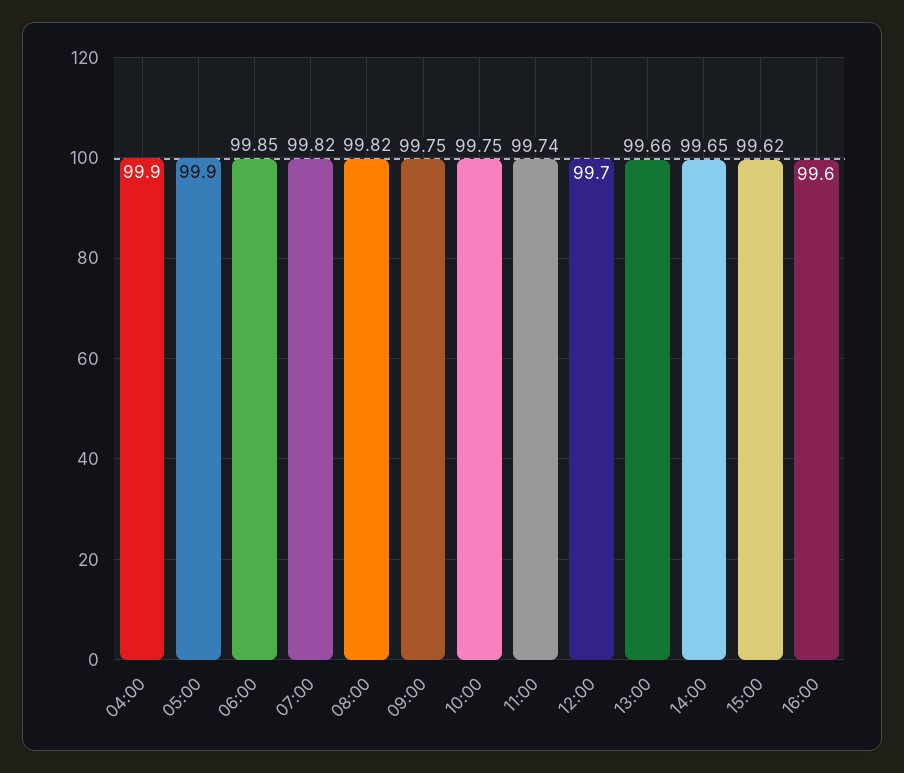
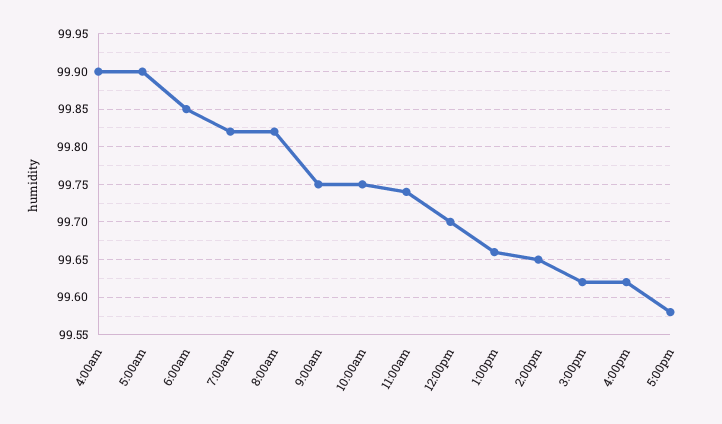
16:00: 99.6 -> 99.62
5:00pm: none -> 99.58

